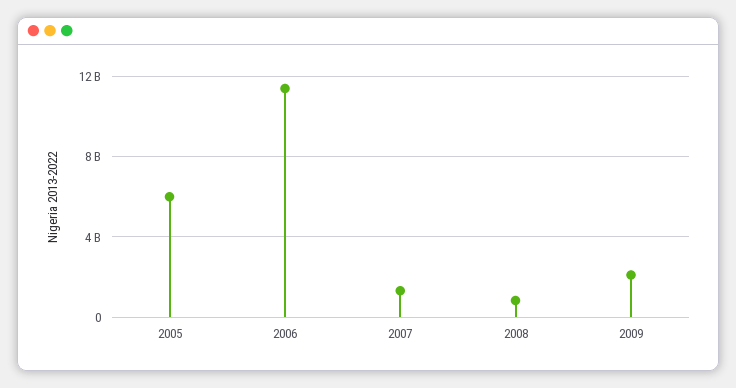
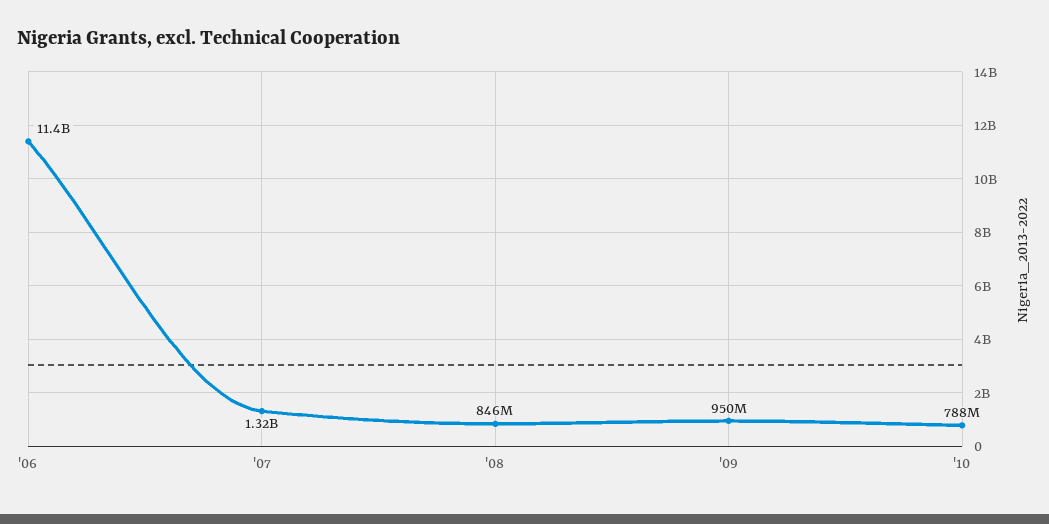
2005: 6000000000 -> none
2009: 2000000000 -> 950000000
'10: none -> 788000000

